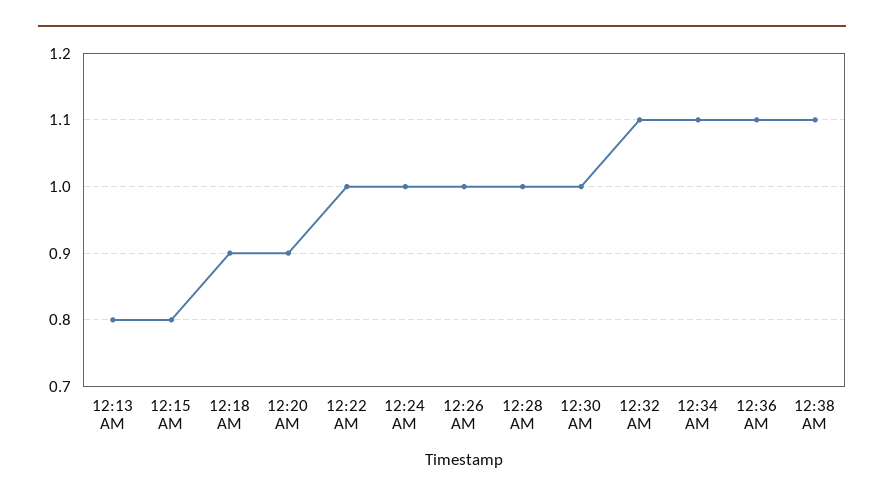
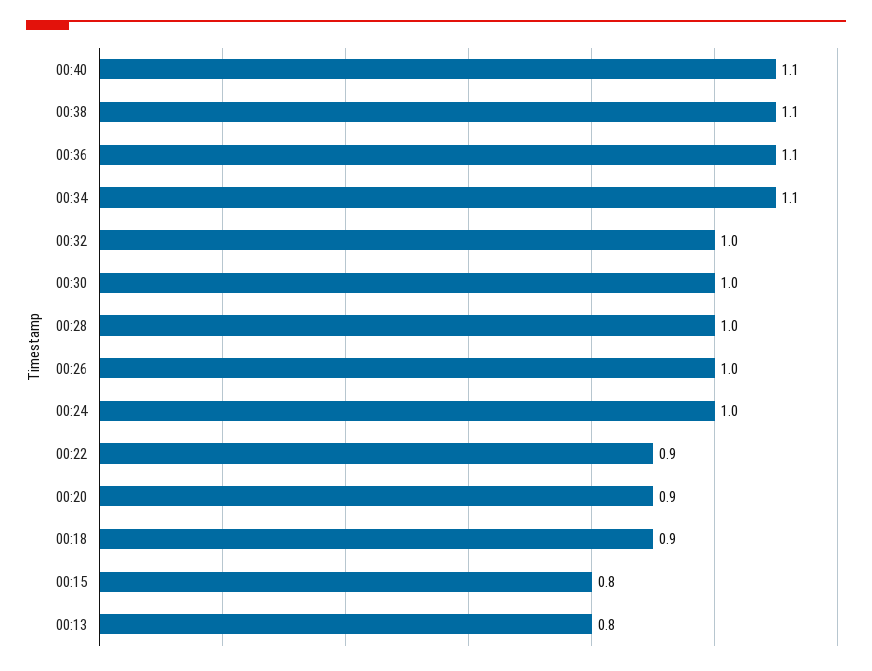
12:22 AM: 1 -> 0.9
12:32 AM: 1.1 -> 1
00:40: none -> 1.1

